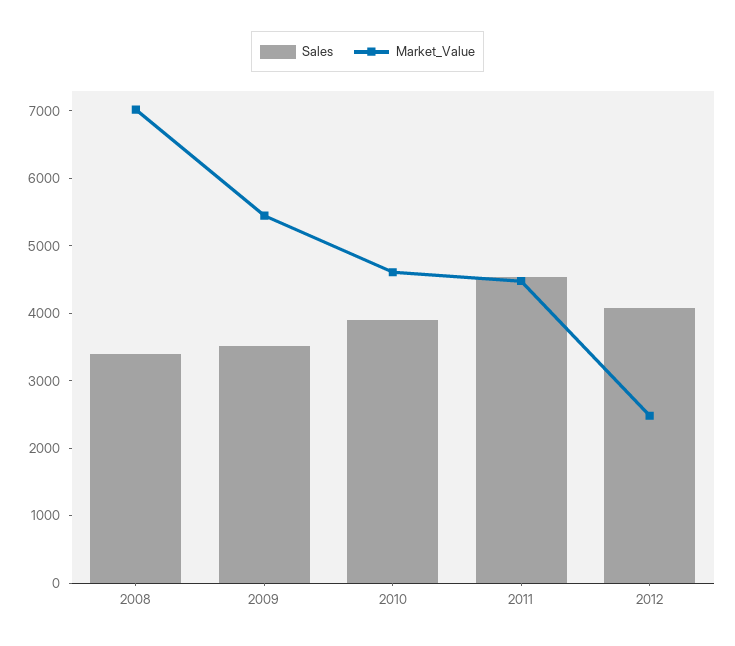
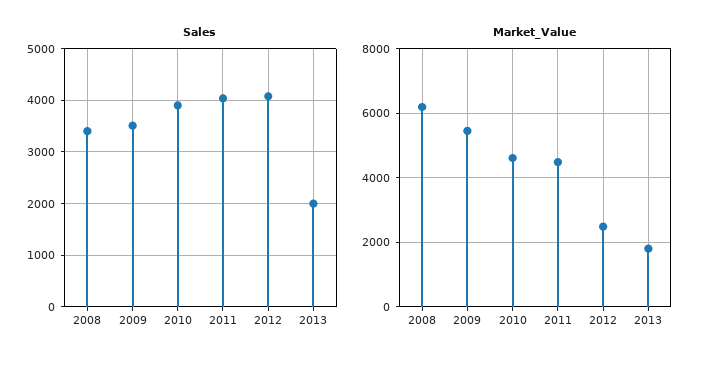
Market_Value, 2008: 7000 -> 6200
Sales, 2011: 4600 -> 4000
Sales, 2013: none -> 2000
Market_Value, 2013: none -> 1800

